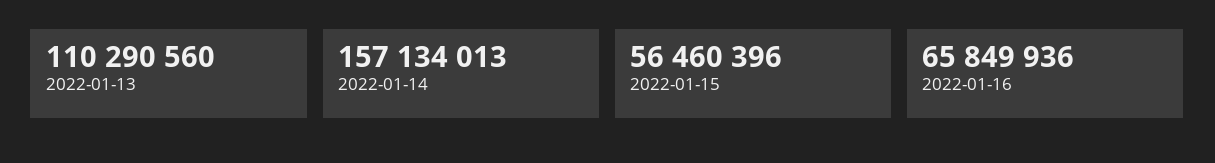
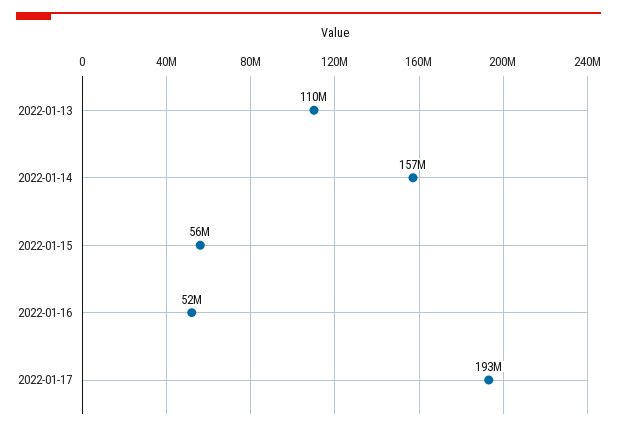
2022-01-16: 65849936 -> 52000000
2022-01-17: none -> 193000000

